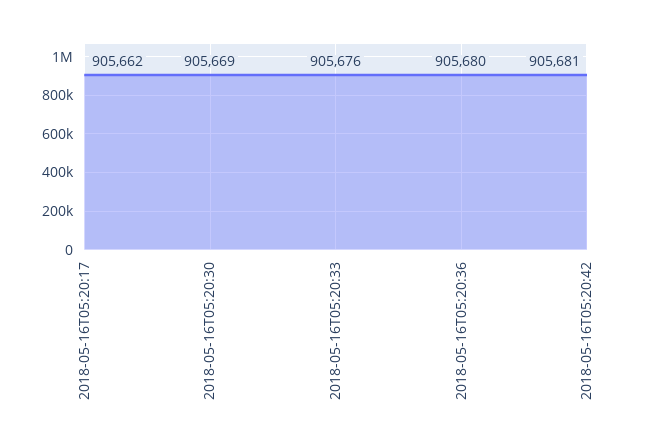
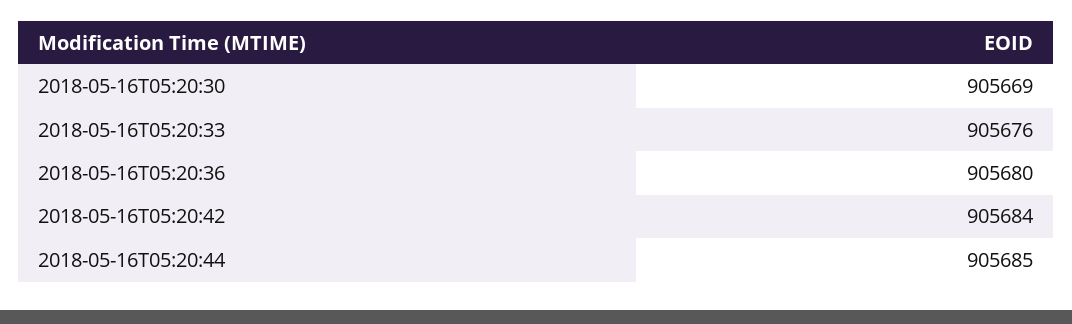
2018-05-16T05:20:17: 905662 -> none
2018-05-16T05:20:42: 905681 -> 905684
2018-05-16T05:20:44: none -> 905685

